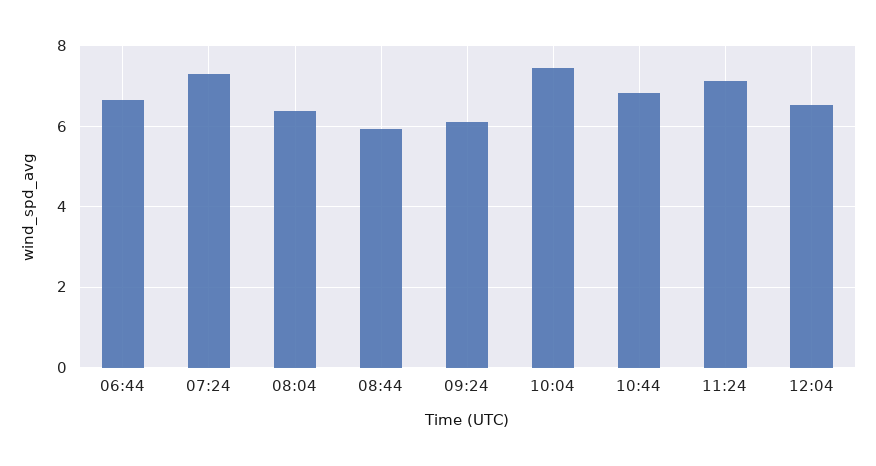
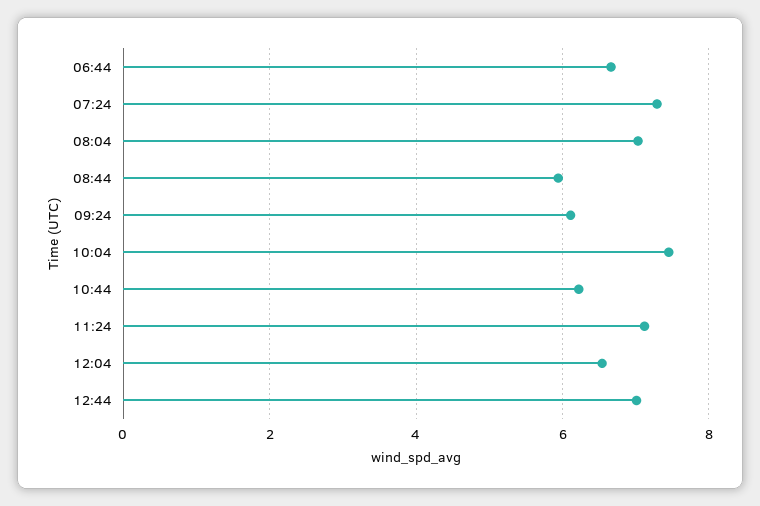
08:04: 6.4 -> 7
10:44: 6.8 -> 6.2
12:44: none -> 7

